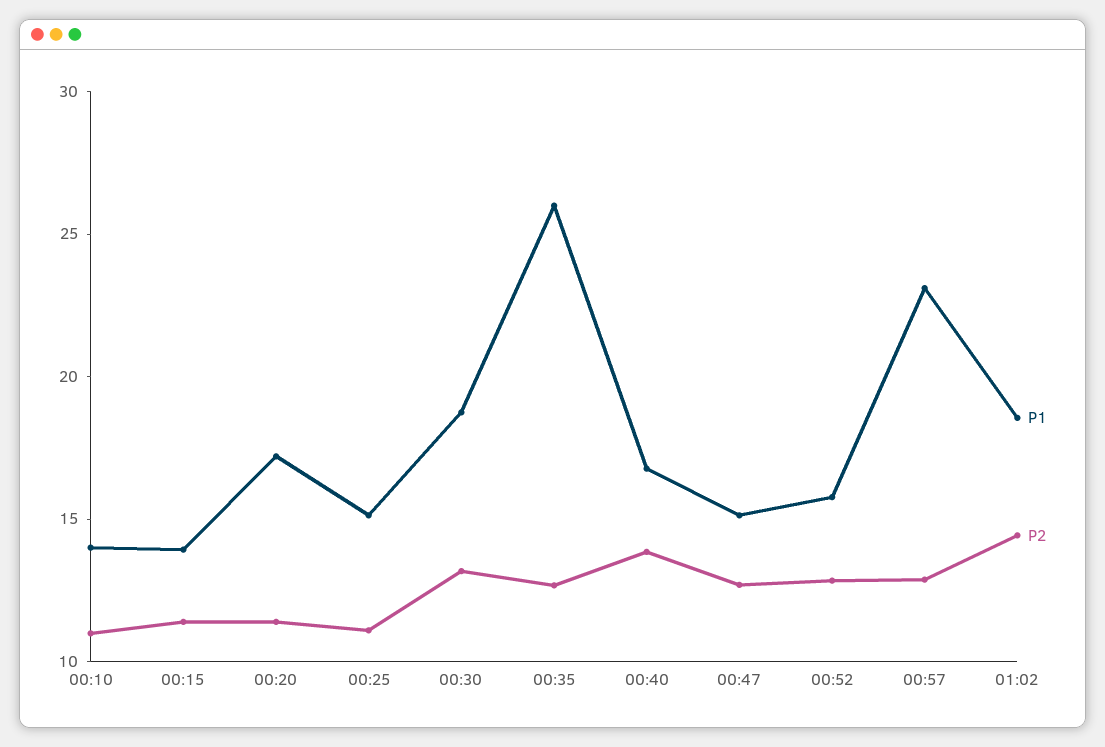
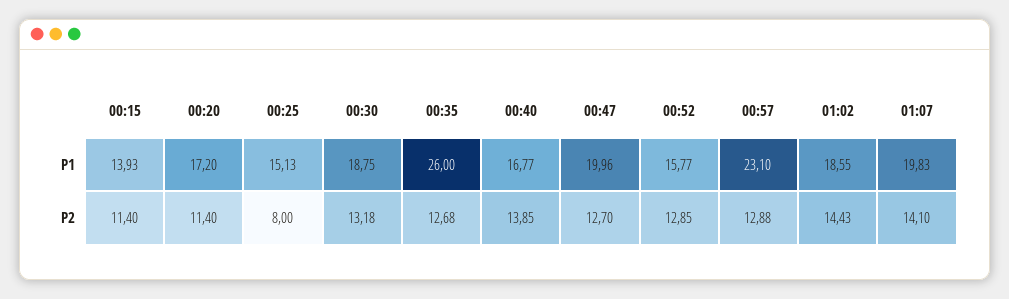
P1, 00:10: 14 -> none
P2, 00:10: 11 -> none
P2, 00:25: 11 -> 8
P1, 00:47: 15 -> 19.96
P1, 01:07: none -> 19.83
P2, 01:07: none -> 14.1

